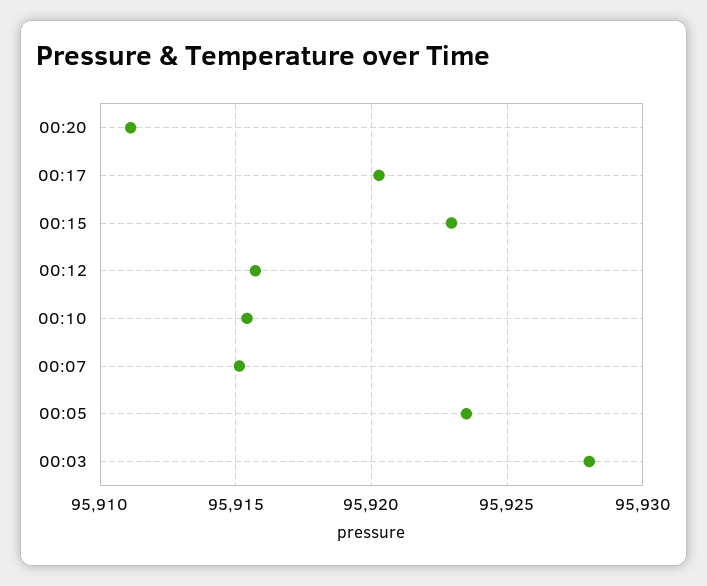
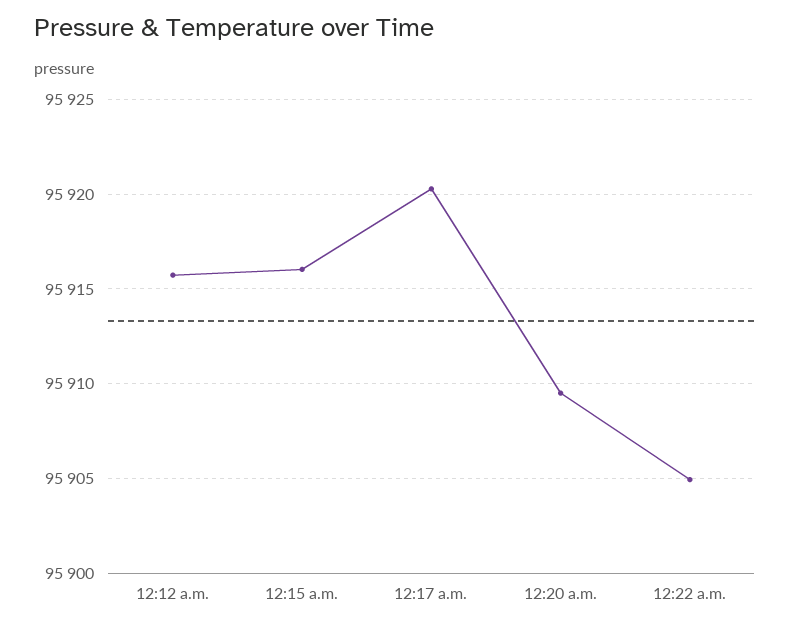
00:20: 95911 -> 95909.5
00:15: 95923 -> 95916
00:10: 95915.5 -> none
00:07: 95915 -> none
00:05: 95923.5 -> none
00:03: 95928 -> none
12:22 a.m.: none -> 95905

